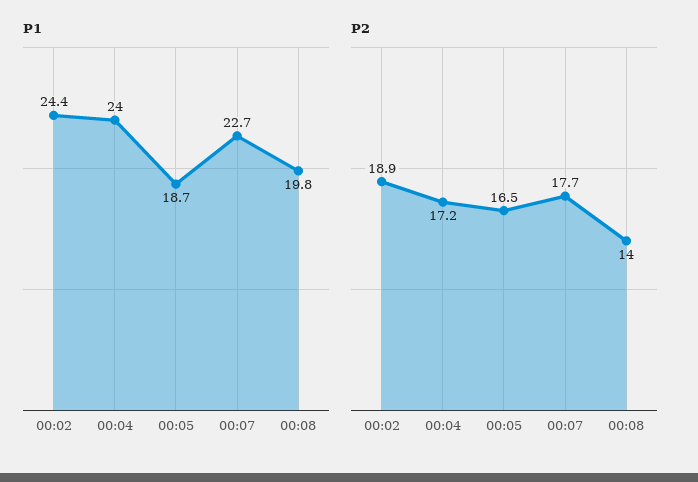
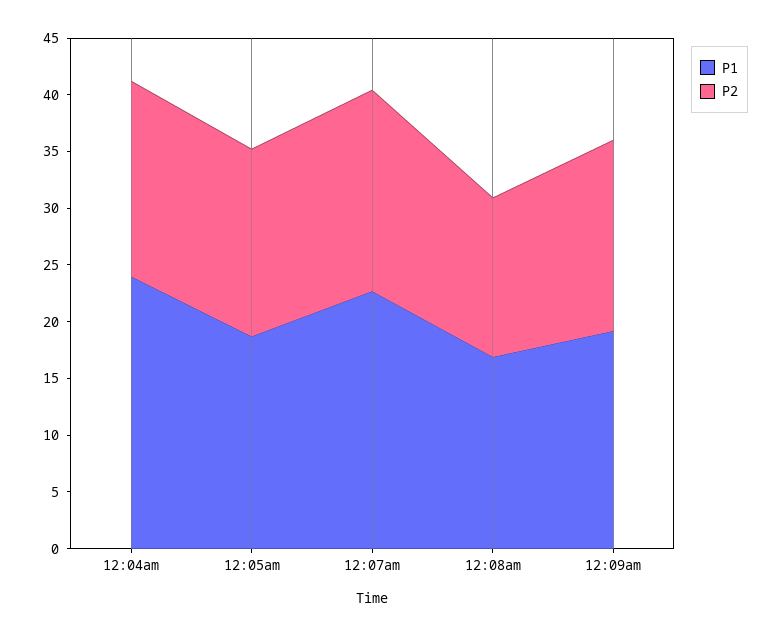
P1, 00:02: 24.4 -> none
P1, 00:08: 19.8 -> 17
P2, 00:02: 18.9 -> none
P1, 12:09am: none -> 19
P2, 12:09am: none -> 17

